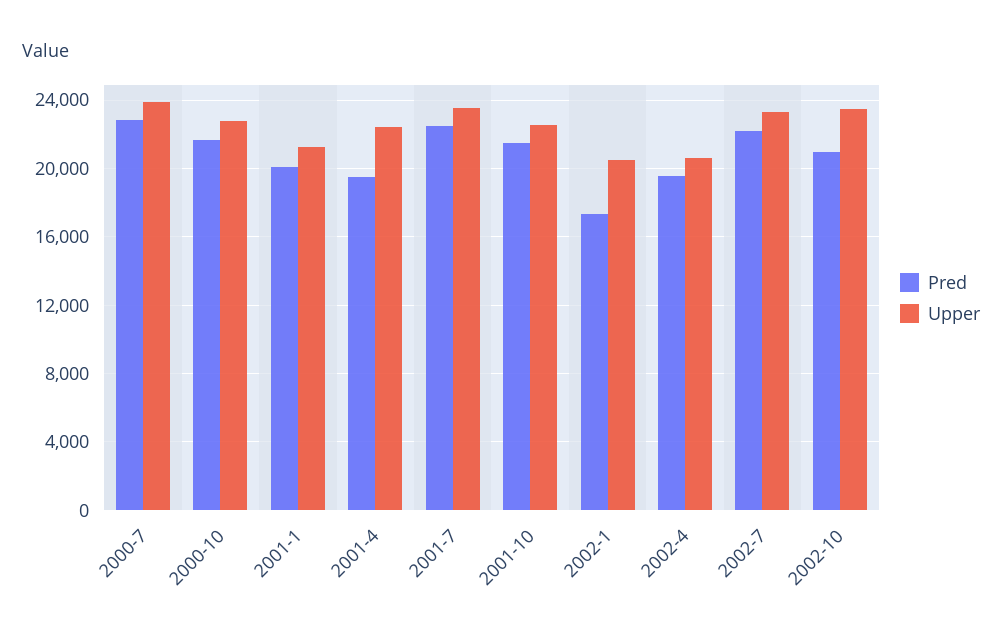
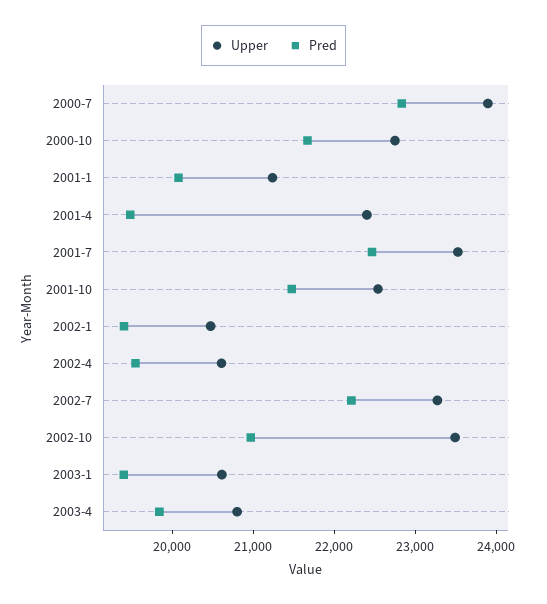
Pred, 2002-1: 17500 -> 19400
Upper, 2003-1: none -> 20600
Pred, 2003-1: none -> 19400
Upper, 2003-4: none -> 20800
Pred, 2003-4: none -> 19800

